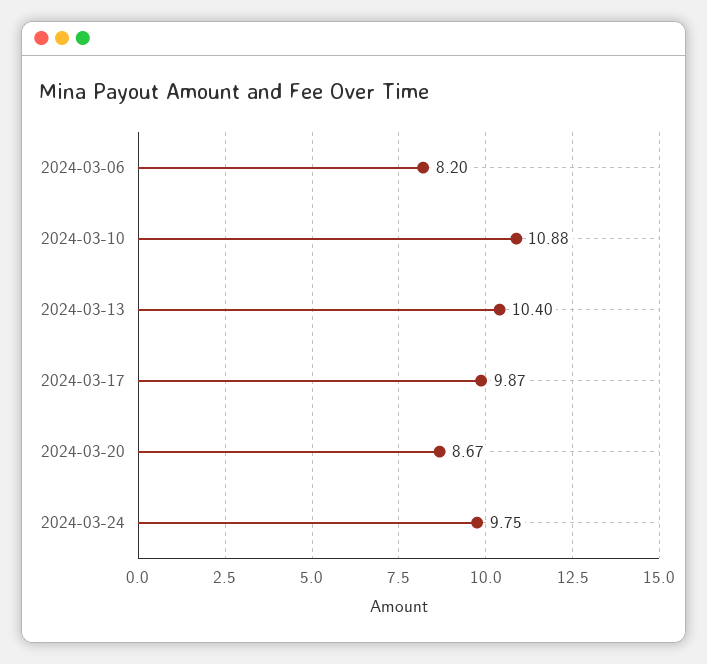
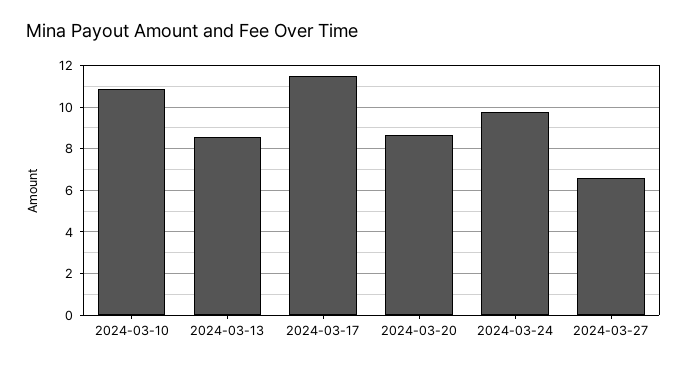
2024-03-06: 8.2 -> none
2024-03-13: 10.4 -> 8.5
2024-03-17: 9.87 -> 11.5
2024-03-27: none -> 6.5

